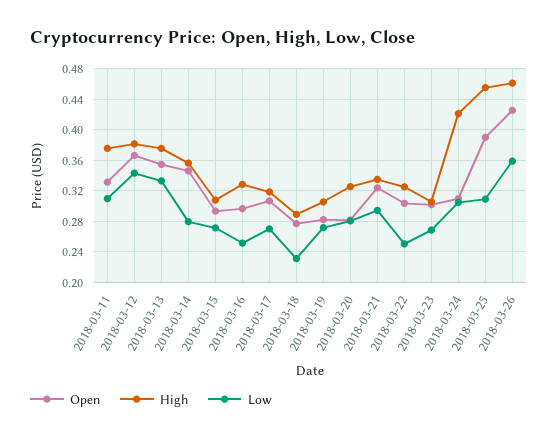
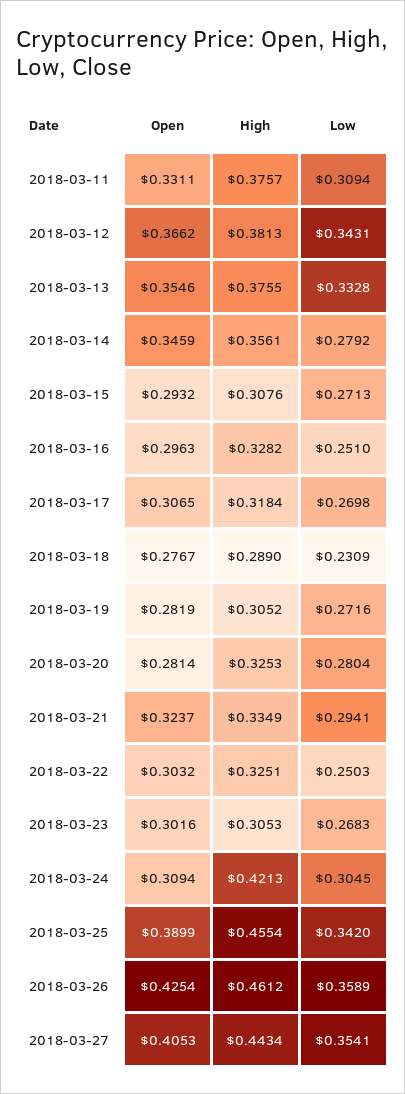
Low, 2018-03-25: 0.31 -> 0.342
Open, 2018-03-27: none -> 0.4053
High, 2018-03-27: none -> 0.4434
Low, 2018-03-27: none -> 0.3541

